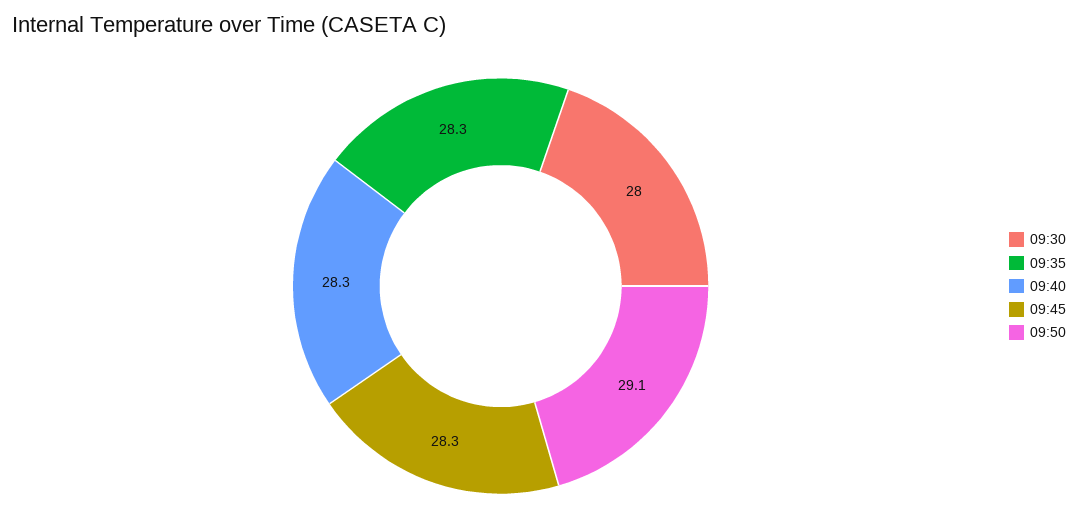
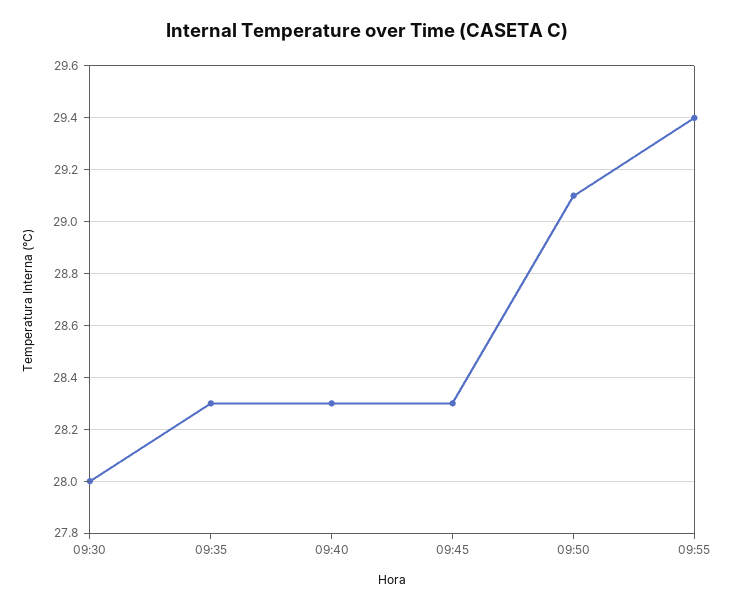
09:55: none -> 29.4

